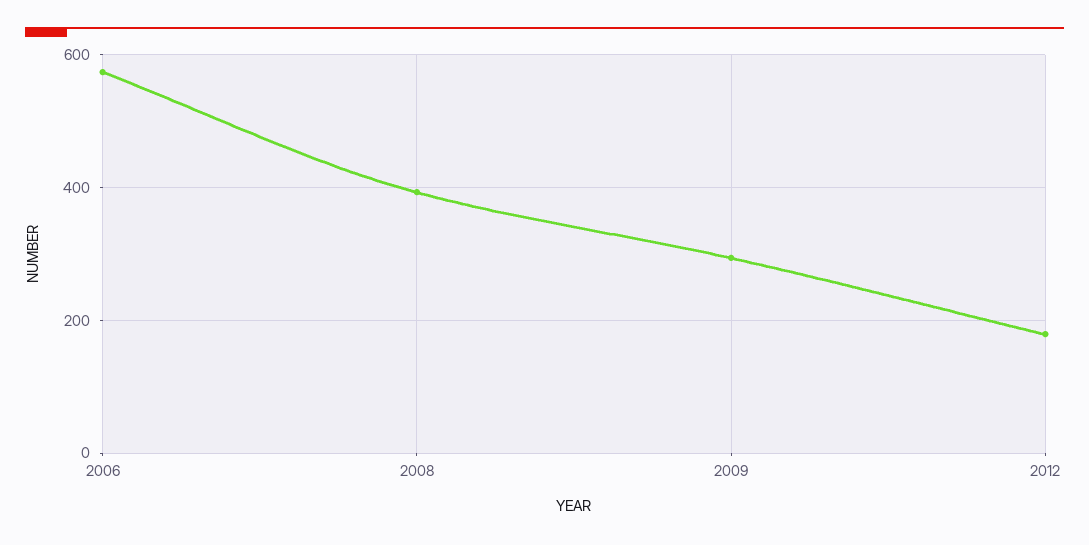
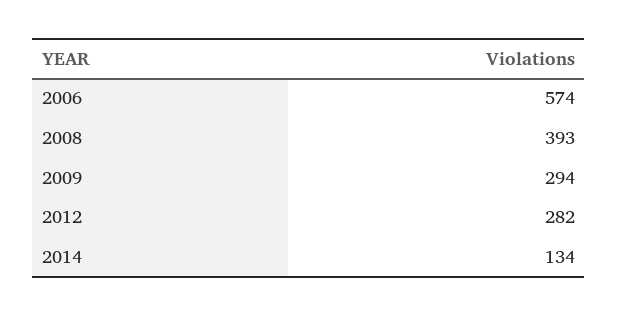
2012: 180 -> 282
2014: none -> 134

